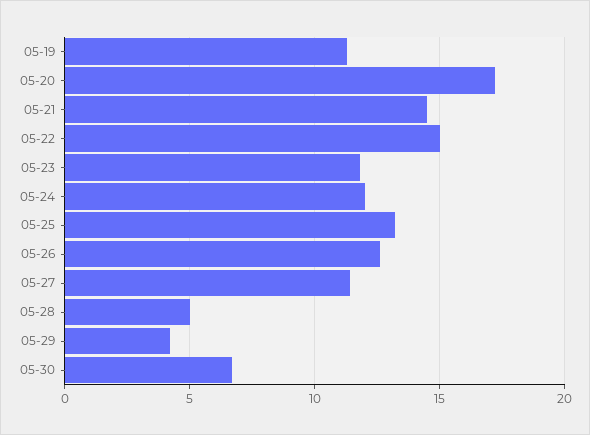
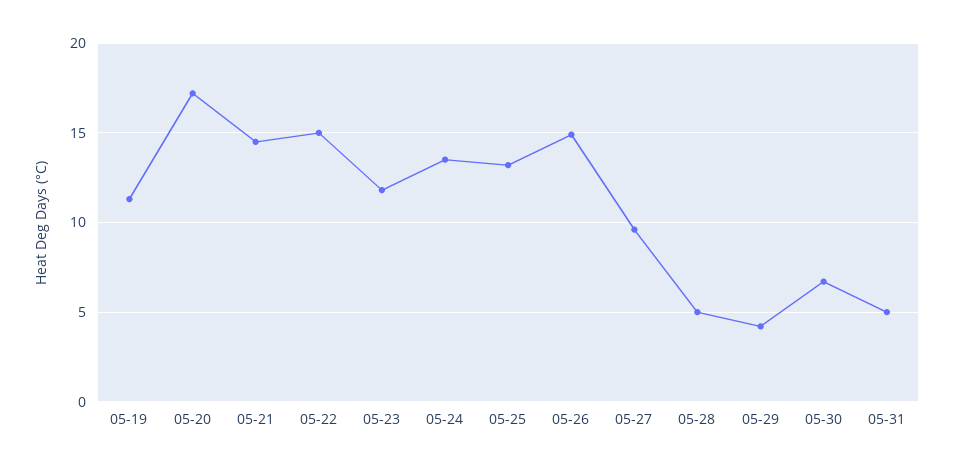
05-24: 12 -> 13.5
05-26: 12.5 -> 15
05-27: 11.5 -> 9.5
05-31: none -> 5

